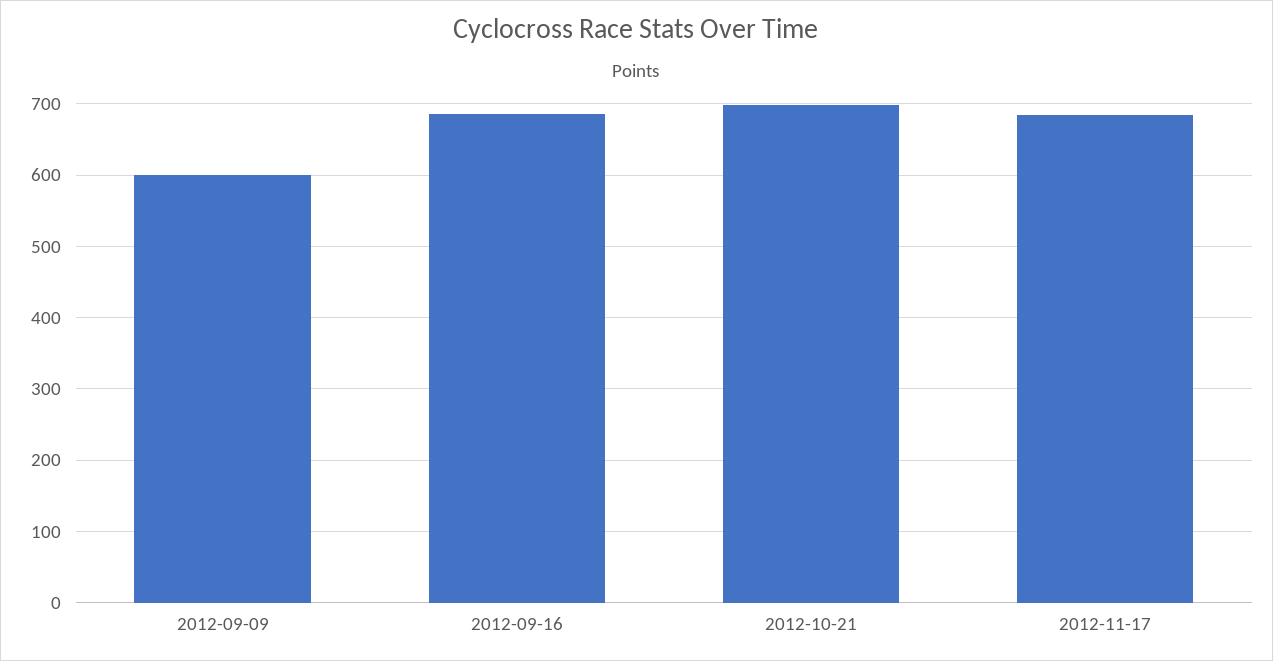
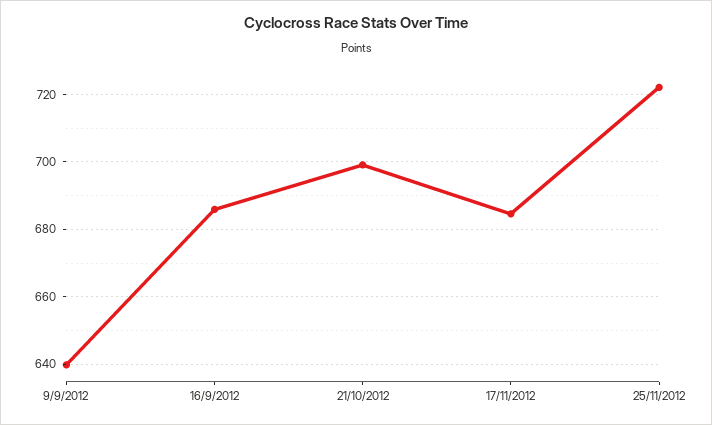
2012-09-09: 600 -> 640
25/11/2012: none -> 722

